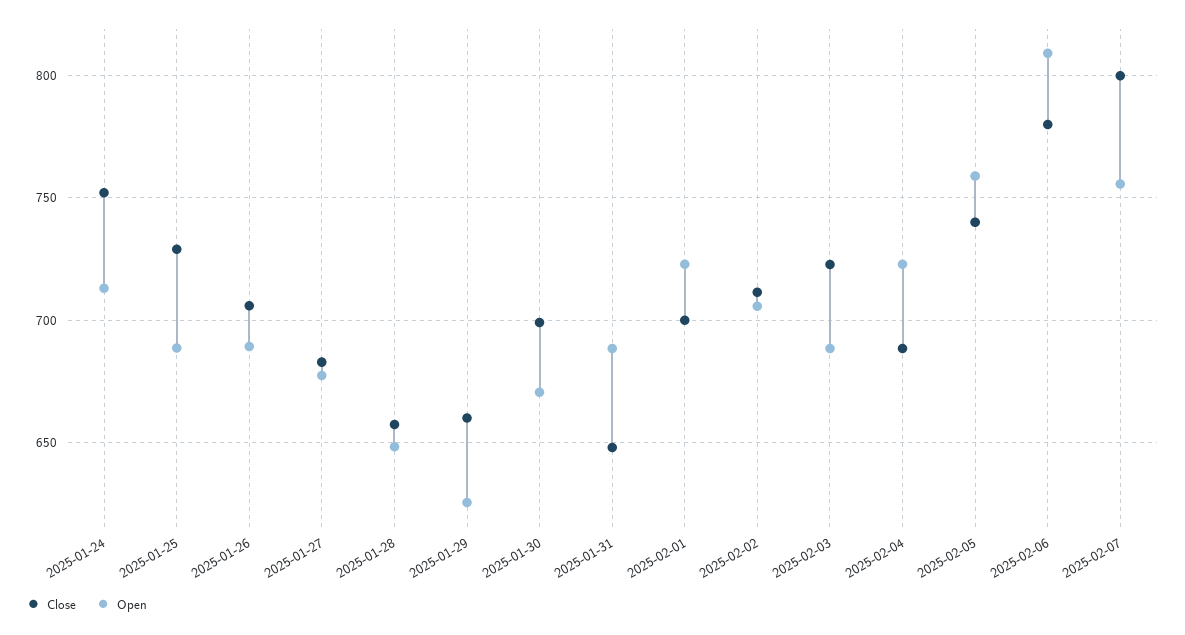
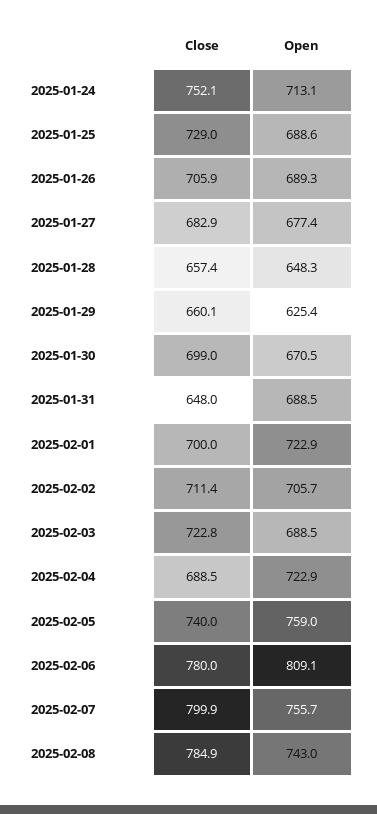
Close, 2025-02-08: none -> 784.9
Open, 2025-02-08: none -> 743

